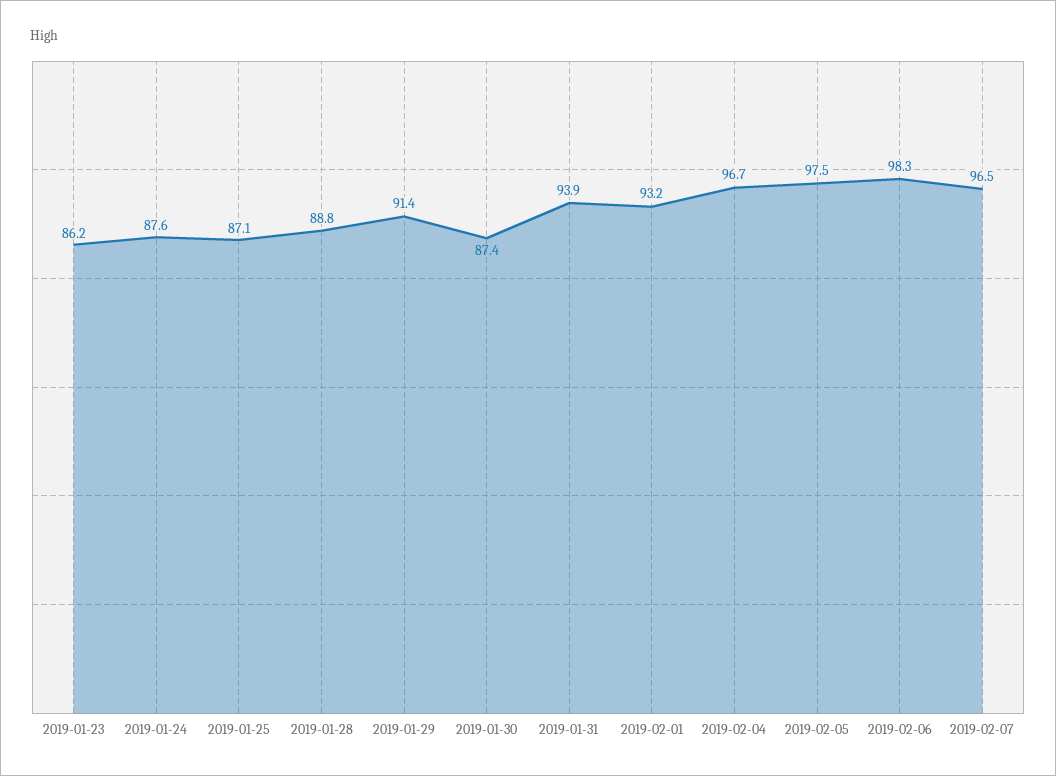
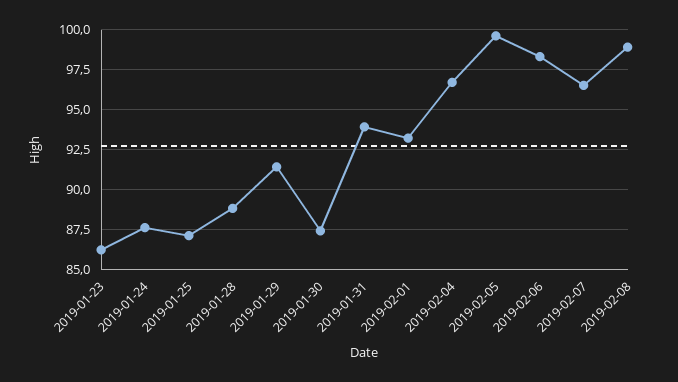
2019-02-05: 97.5 -> 99.5
2019-02-08: none -> 99

